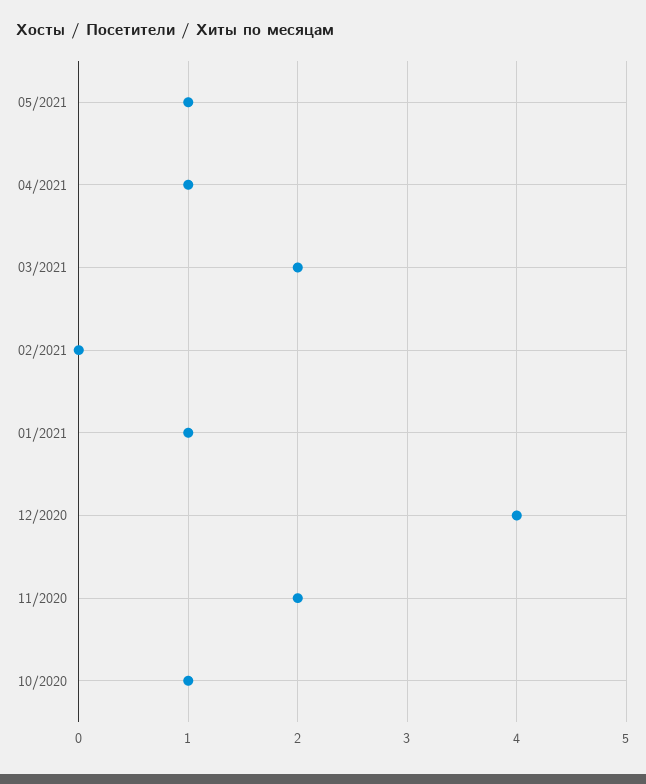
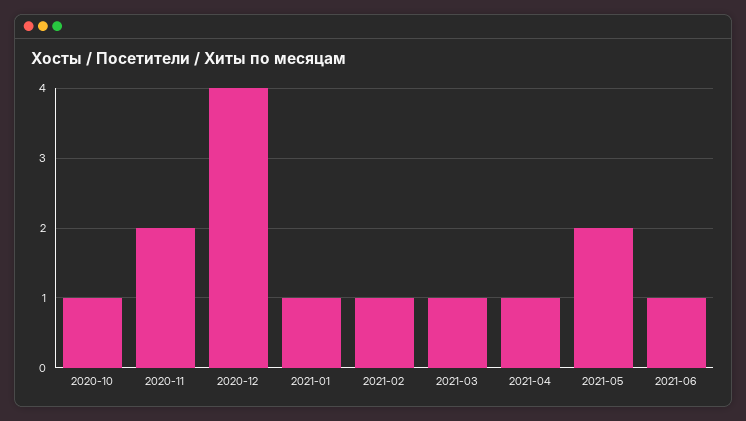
05/2021: 1 -> 2
03/2021: 2 -> 1
02/2021: 0 -> 1
2021-06: none -> 1

